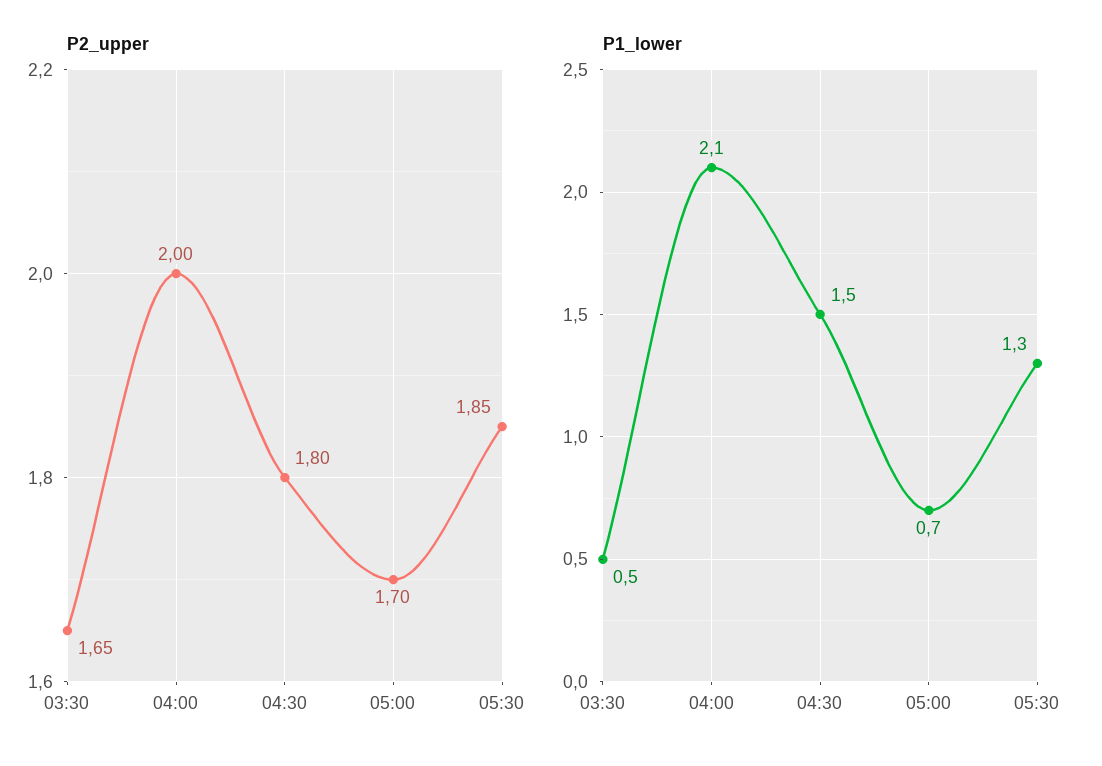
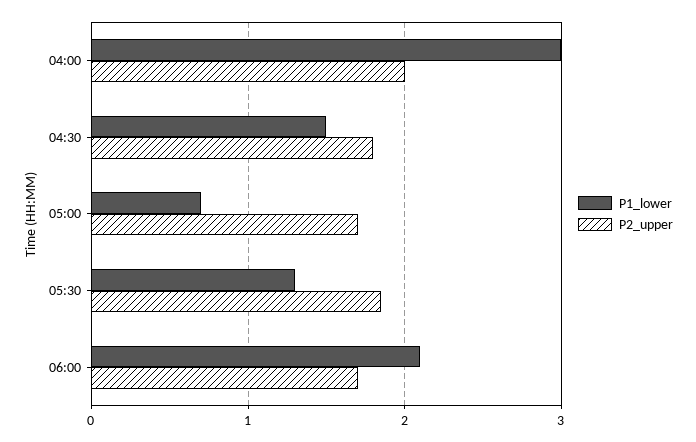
P2_upper, 03:30: 1.65 -> none
P1_lower, 03:30: 0.5 -> none
P1_lower, 04:00: 2.1 -> 3
P1_lower, 06:00: none -> 2.1
P2_upper, 06:00: none -> 1.7

